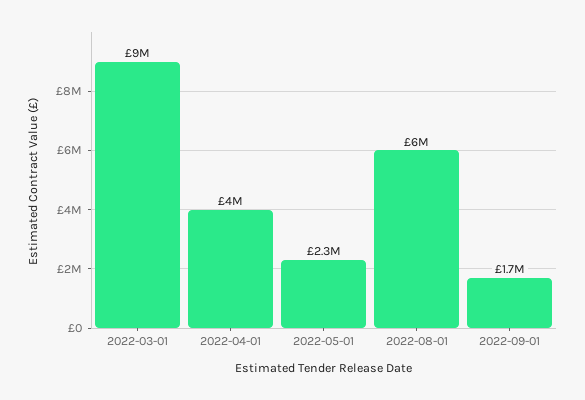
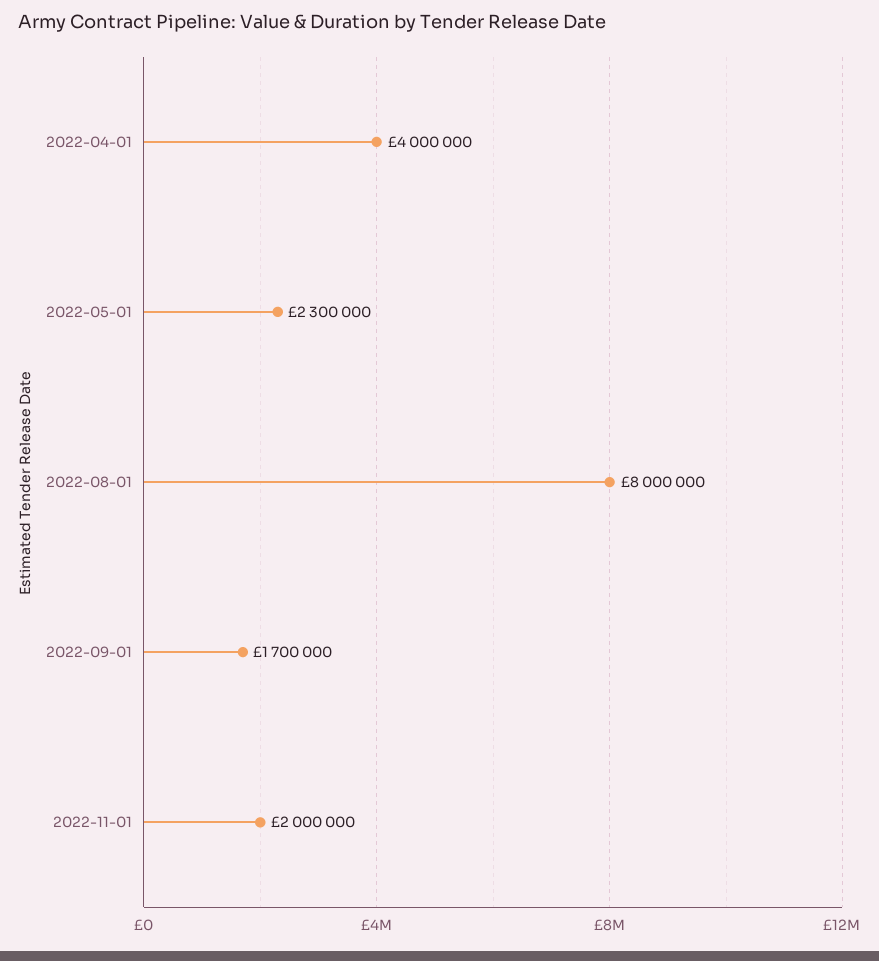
2022-03-01: 9000000 -> none
2022-08-01: 6000000 -> 8000000
2022-11-01: none -> 2000000

